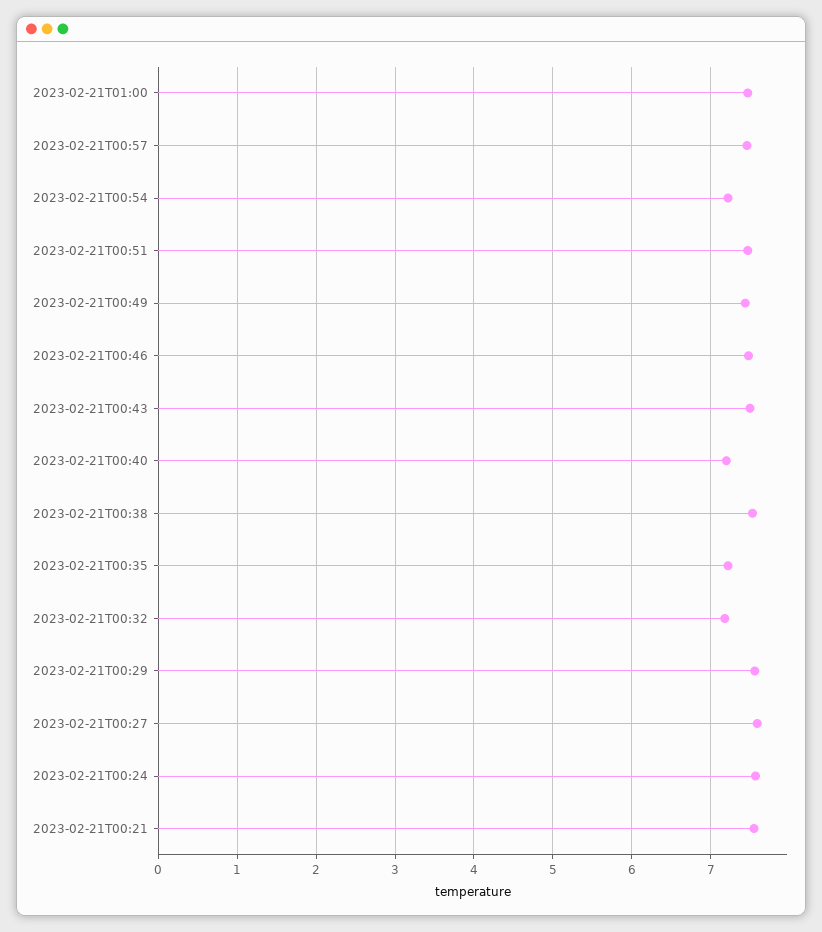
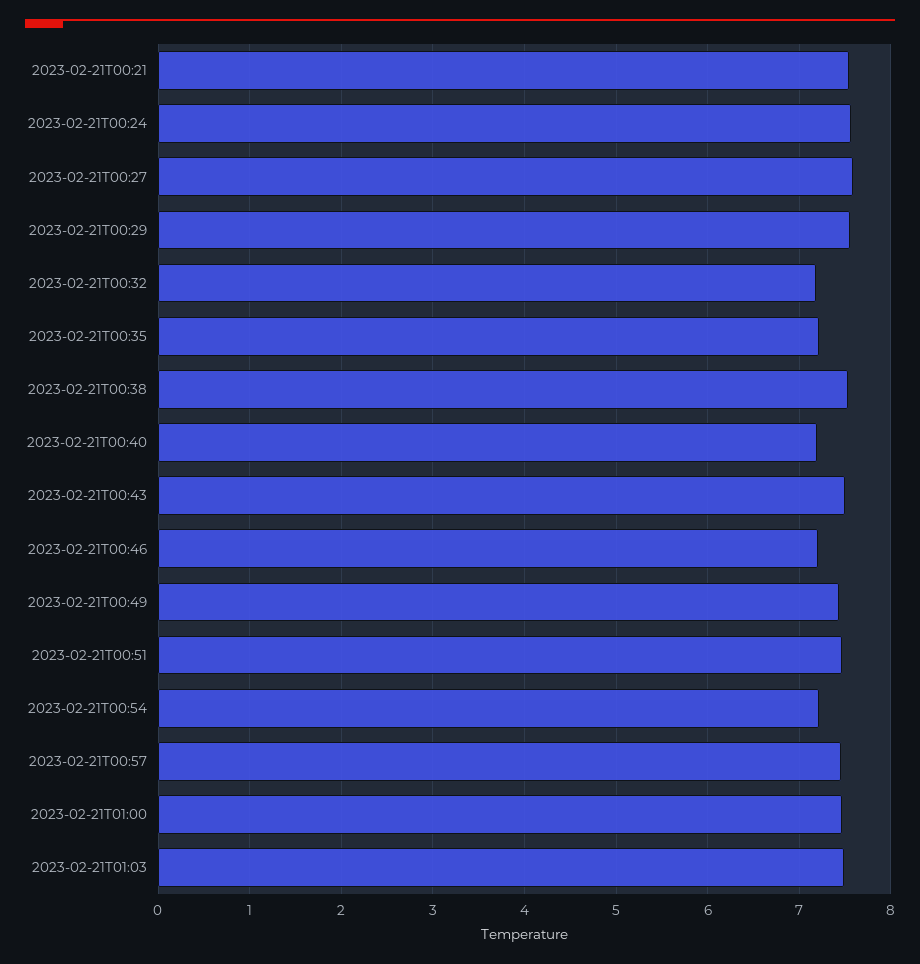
2023-02-21T00:46: 7.5 -> 7.2
2023-02-21T01:03: none -> 7.5

